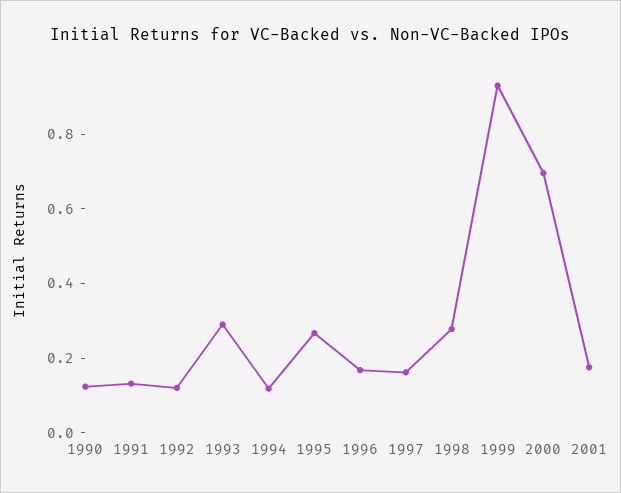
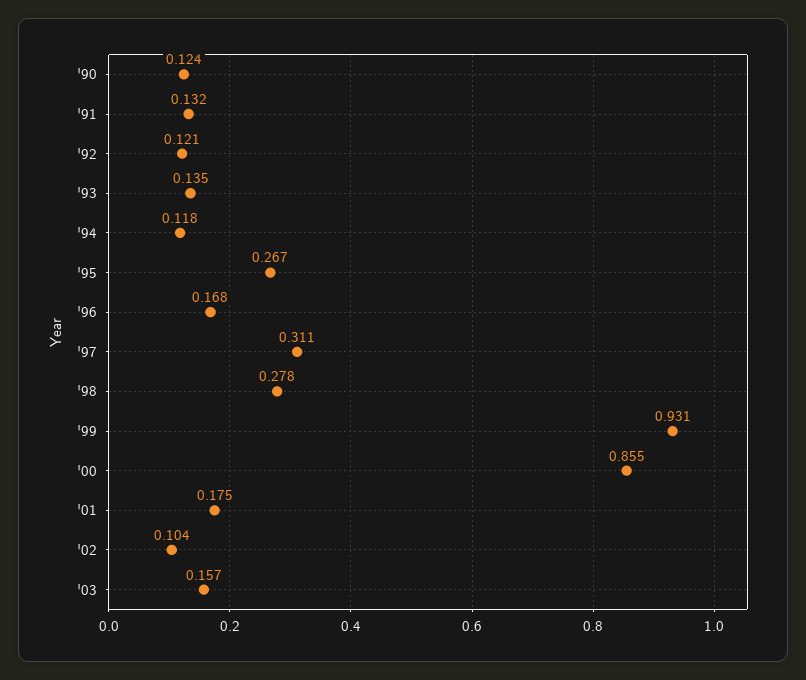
1993: 0.3 -> 0.135
1997: 0.15 -> 0.311
2000: 0.7 -> 0.855
'02: none -> 0.104
'03: none -> 0.157

